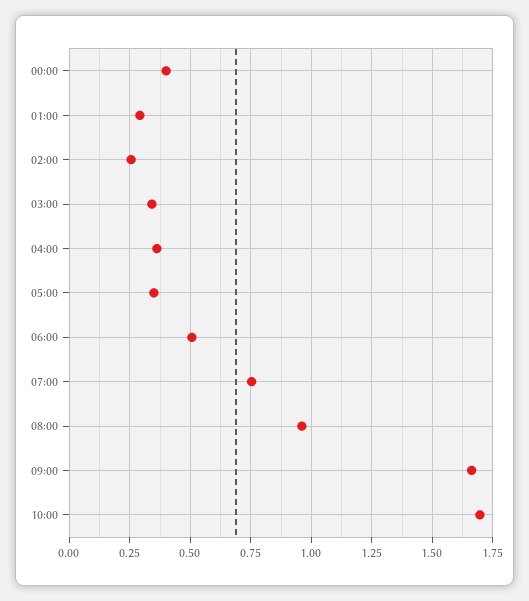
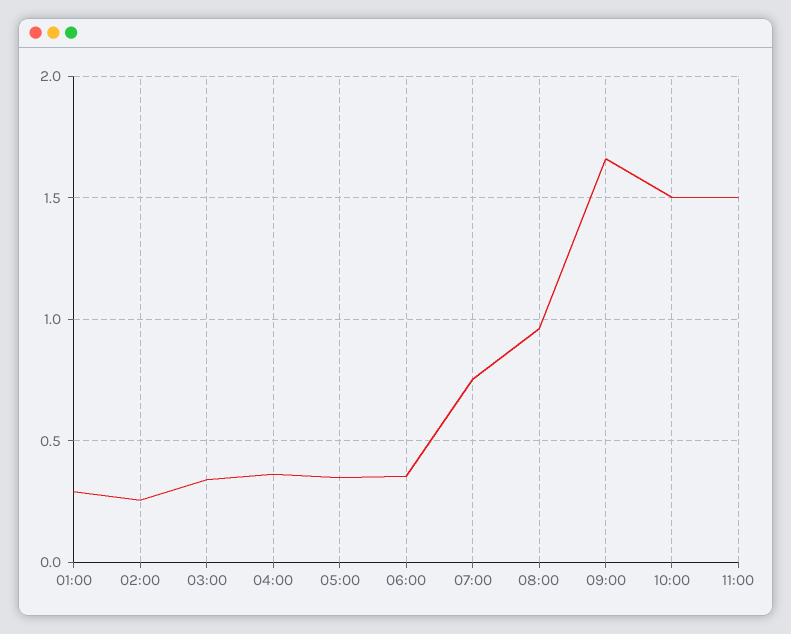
00:00: 0.4 -> none
06:00: 0.5 -> 0.35
10:00: 1.7 -> 1.5
11:00: none -> 1.5

